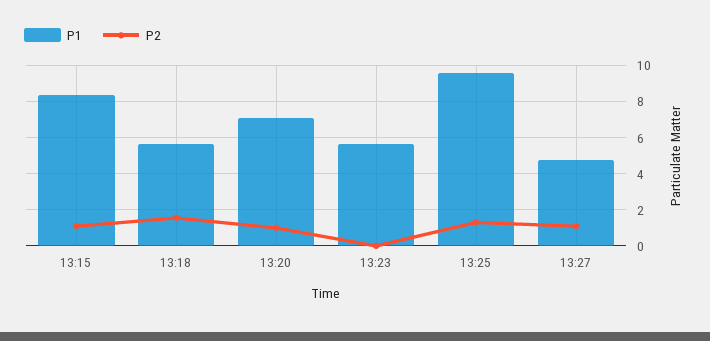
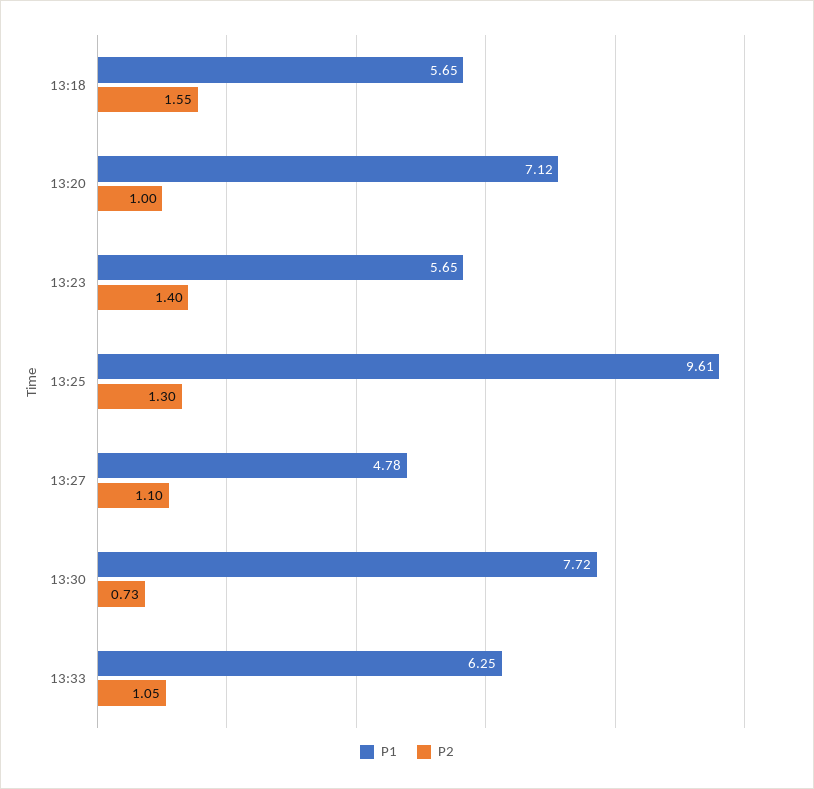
P1, 13:15: 8.5 -> none
P2, 13:15: 1 -> none
P2, 13:23: 0 -> 1.4
P1, 13:30: none -> 7.72
P2, 13:30: none -> 0.73
P1, 13:33: none -> 6.25
P2, 13:33: none -> 1.05

